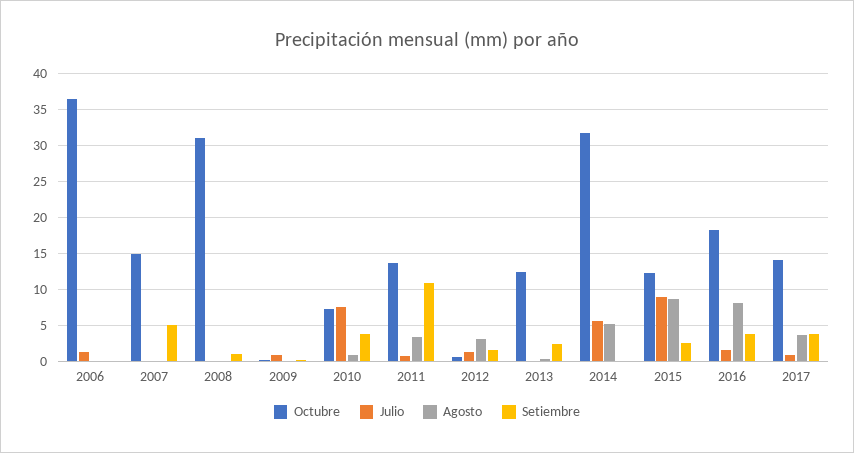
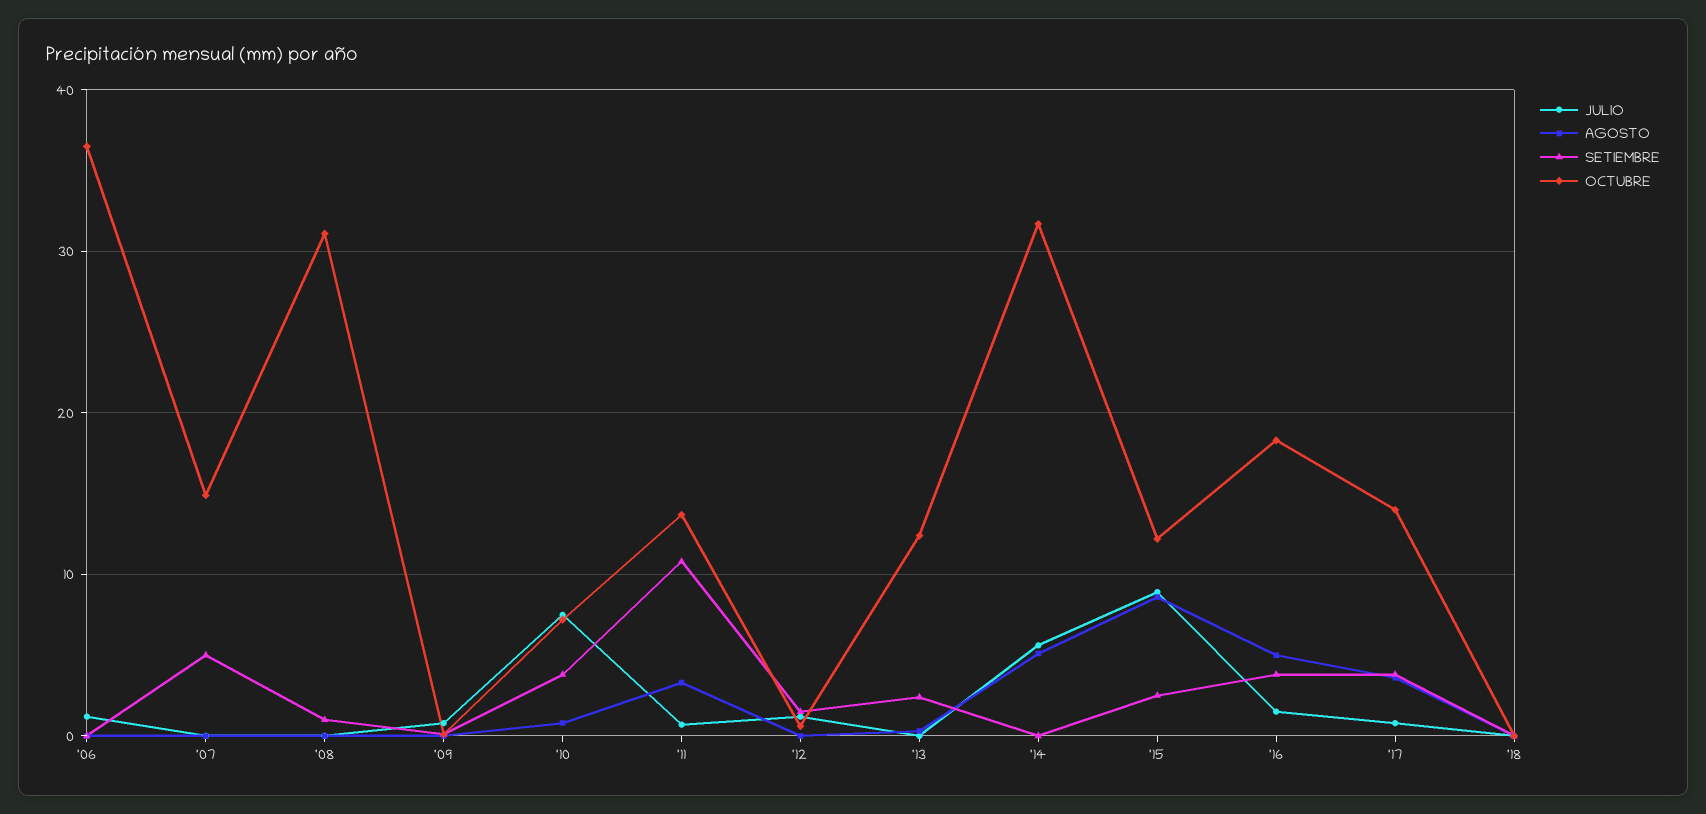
Agosto, 2012: 3 -> 0
Agosto, 2016: 8 -> 5
Julio, '18: none -> 0
Agosto, '18: none -> 0
Setiembre, '18: none -> 0
Octubre, '18: none -> 0

